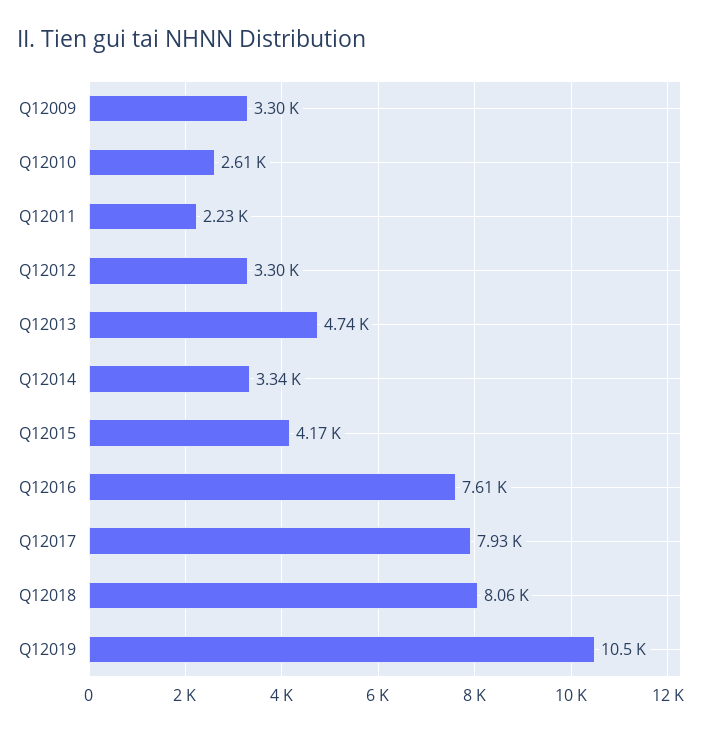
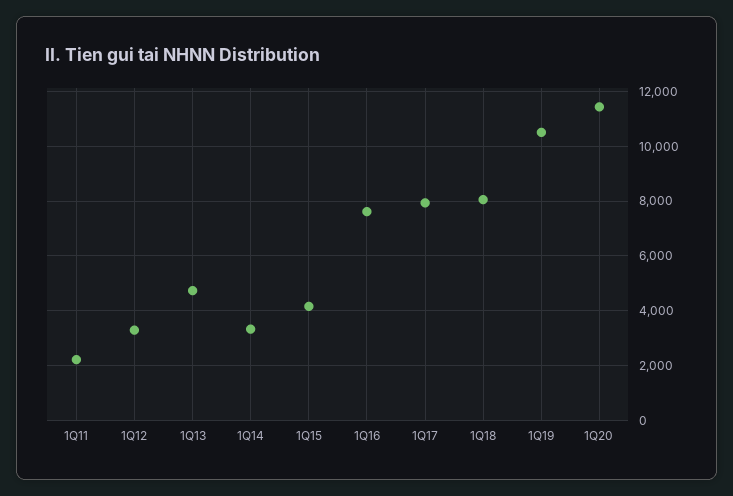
Q12009: 3300 -> none
Q12010: 2610 -> none
1Q20: none -> 11500

